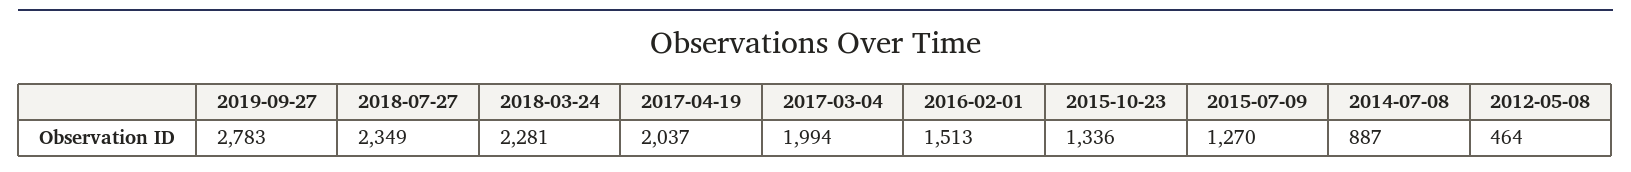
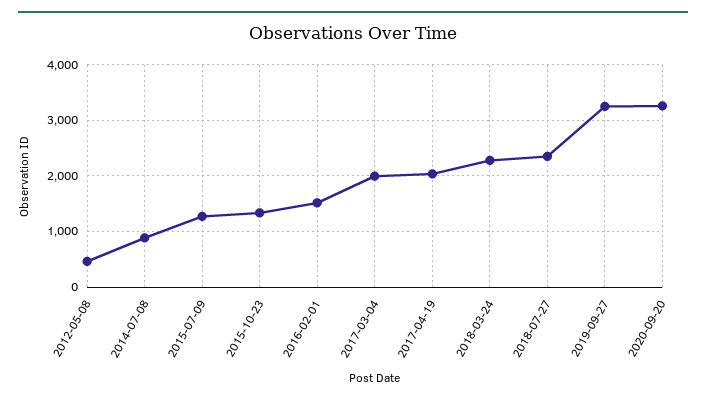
2019-09-27: 2783 -> 3200
2020-09-20: none -> 3200

